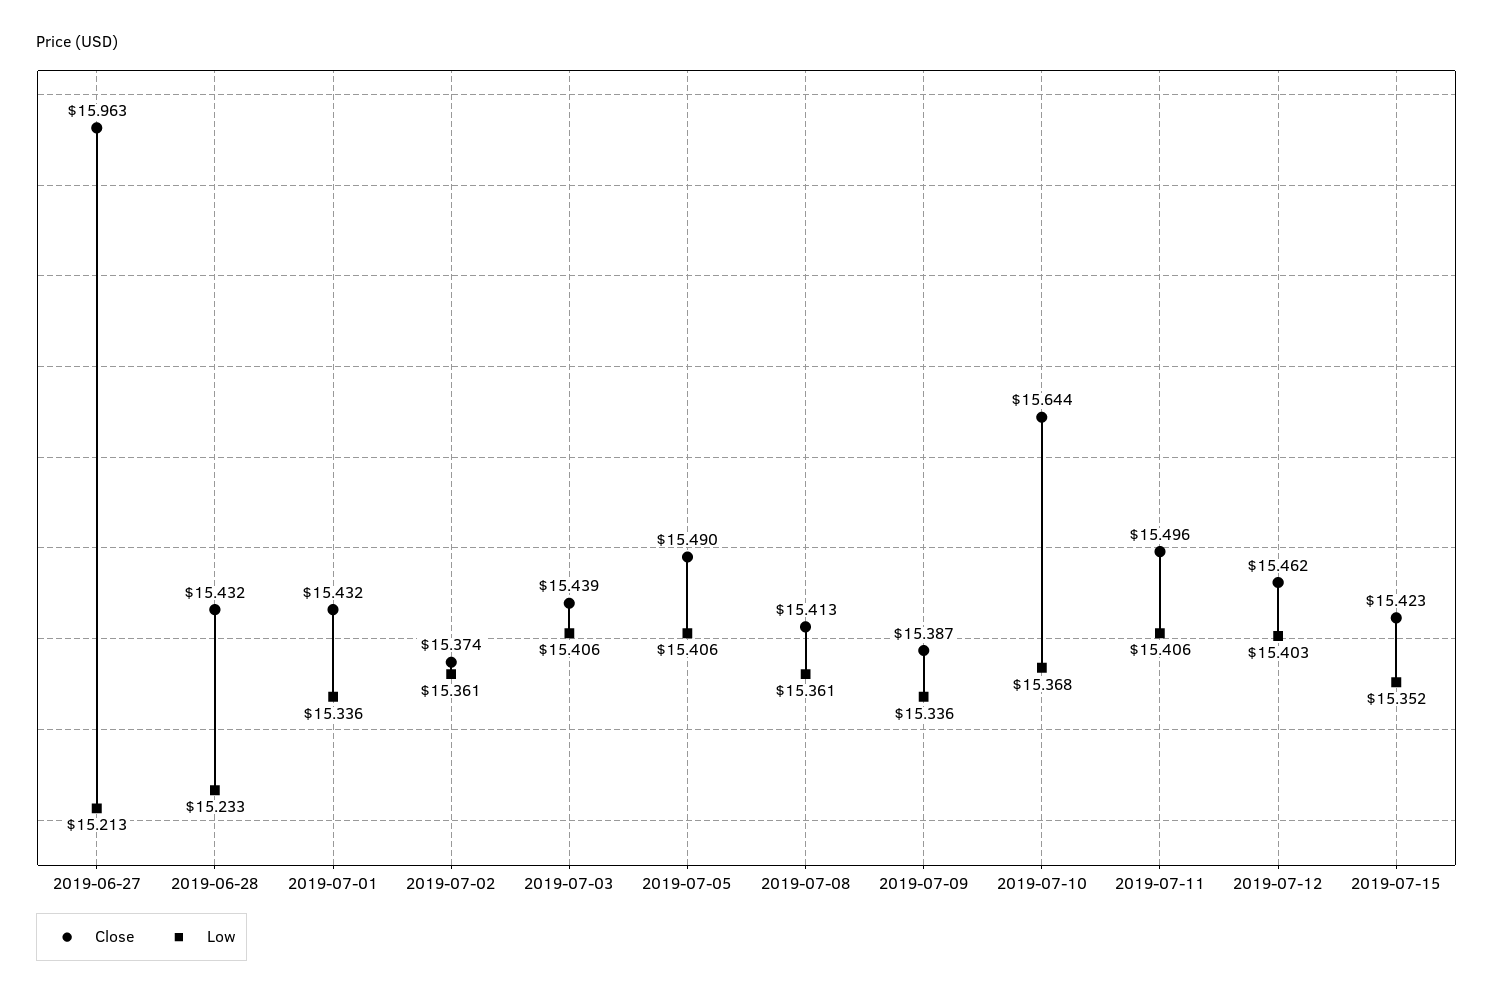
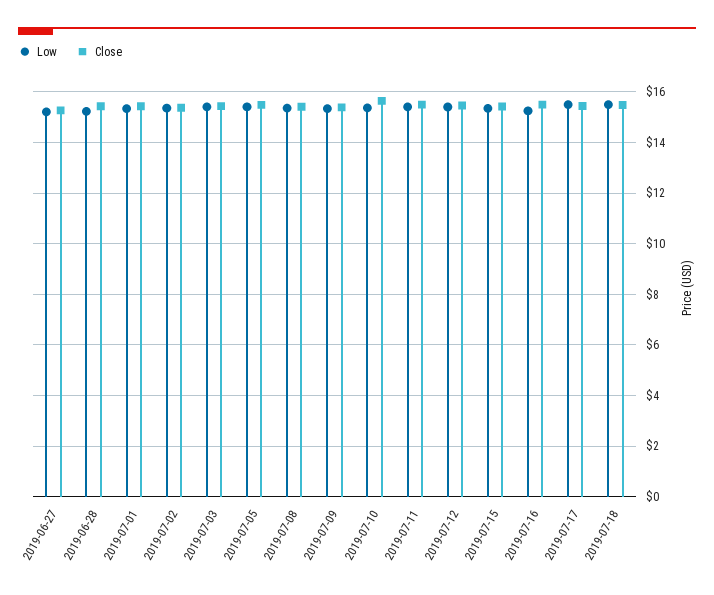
Close, 2019-06-27: 15.963 -> 15.25
Low, 2019-07-16: none -> 15.25
Close, 2019-07-16: none -> 15.5
Low, 2019-07-17: none -> 15.5
Close, 2019-07-17: none -> 15.5
Low, 2019-07-18: none -> 15.5
Close, 2019-07-18: none -> 15.5

